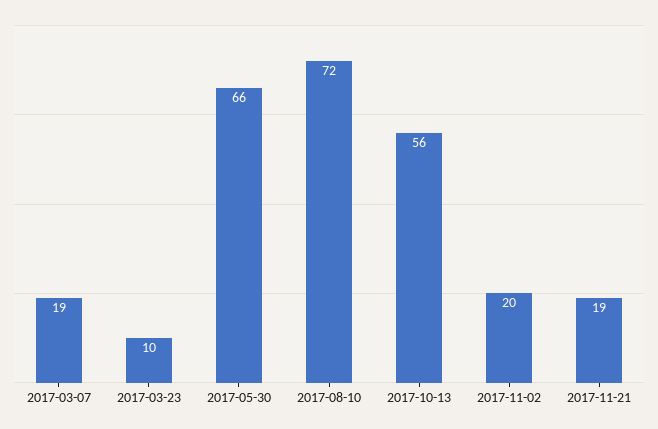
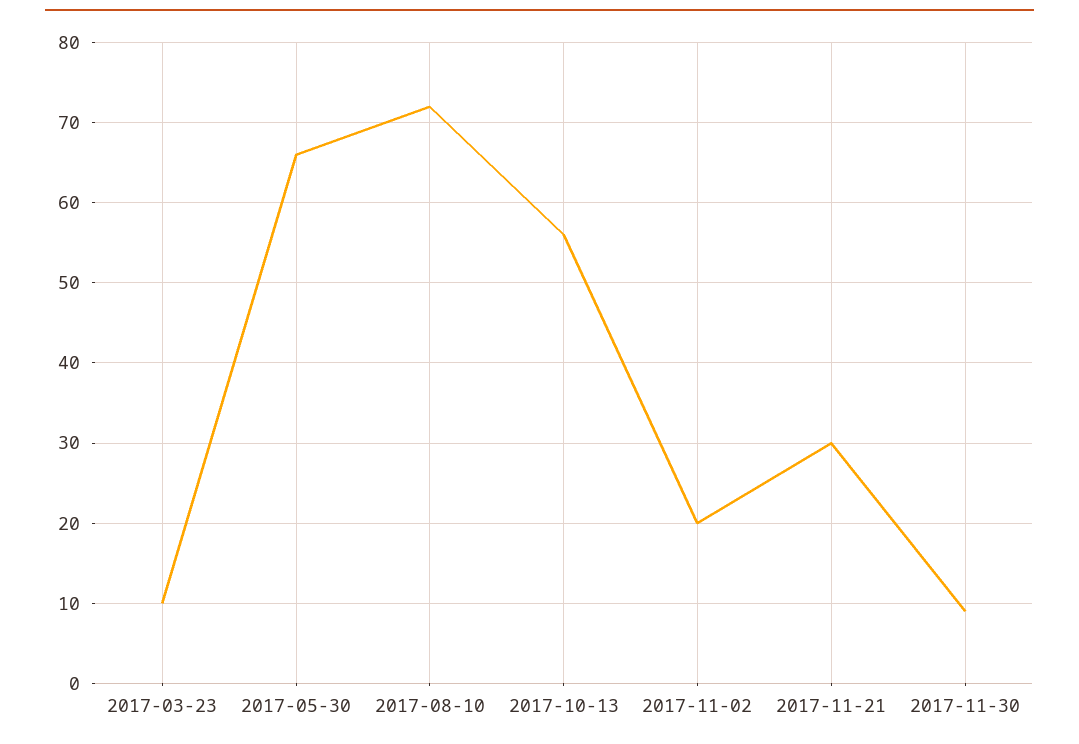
2017-03-07: 19 -> none
2017-11-21: 19 -> 30
2017-11-30: none -> 9

